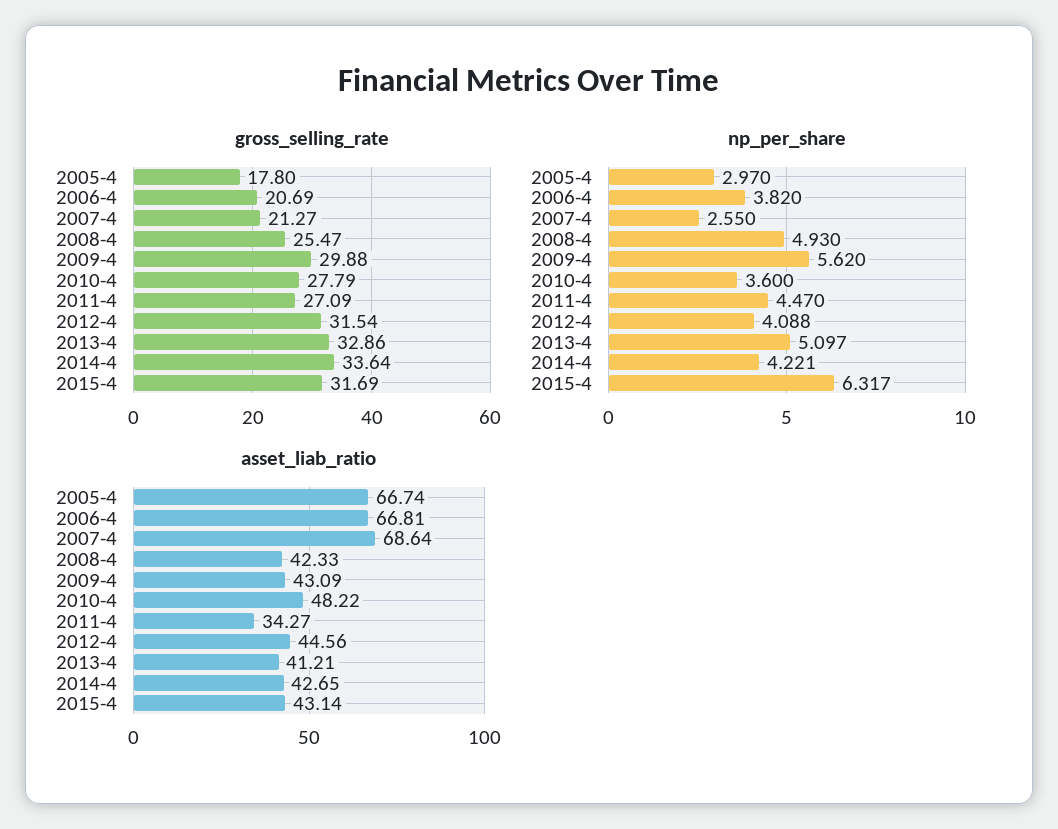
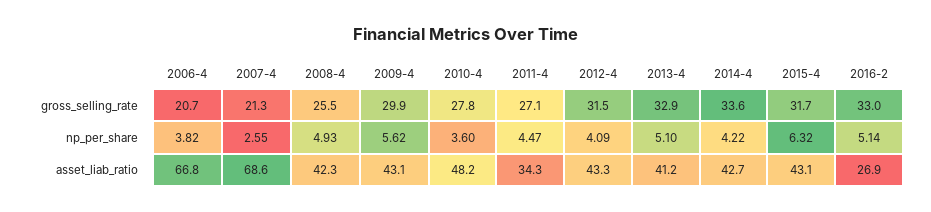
gross_selling_rate, 2005-4: 17.8 -> none
np_per_share, 2005-4: 2.97 -> none
asset_liab_ratio, 2005-4: 66.74 -> none
asset_liab_ratio, 2012-4: 44.56 -> 43.3
gross_selling_rate, 2016-2: none -> 33
np_per_share, 2016-2: none -> 5.14
asset_liab_ratio, 2016-2: none -> 26.9

